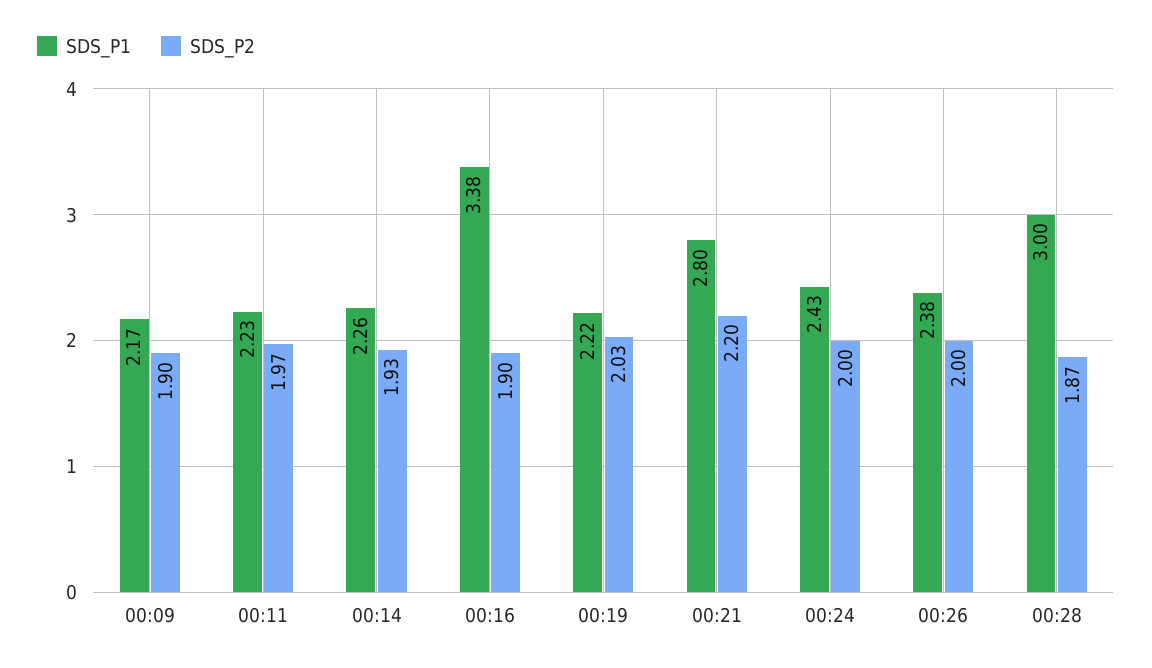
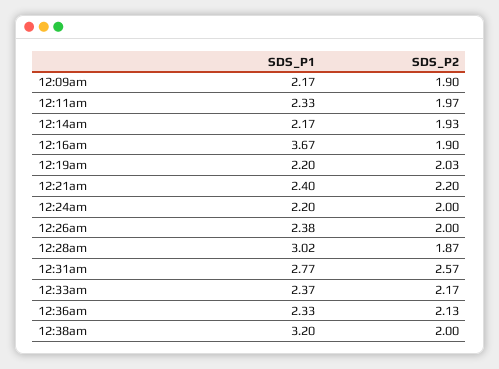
SDS_P1, 00:11: 2.23 -> 2.33
SDS_P1, 00:14: 2.26 -> 2.17
SDS_P1, 00:16: 3.38 -> 3.67
SDS_P1, 00:19: 2.22 -> 2.2
SDS_P1, 00:21: 2.8 -> 2.4
SDS_P1, 00:24: 2.43 -> 2.2
SDS_P1, 00:28: 3 -> 3.02
SDS_P1, 12:31am: none -> 2.77
SDS_P2, 12:31am: none -> 2.57
SDS_P1, 12:33am: none -> 2.37
SDS_P2, 12:33am: none -> 2.17
SDS_P1, 12:36am: none -> 2.33
SDS_P2, 12:36am: none -> 2.13
SDS_P1, 12:38am: none -> 3.2
SDS_P2, 12:38am: none -> 2

